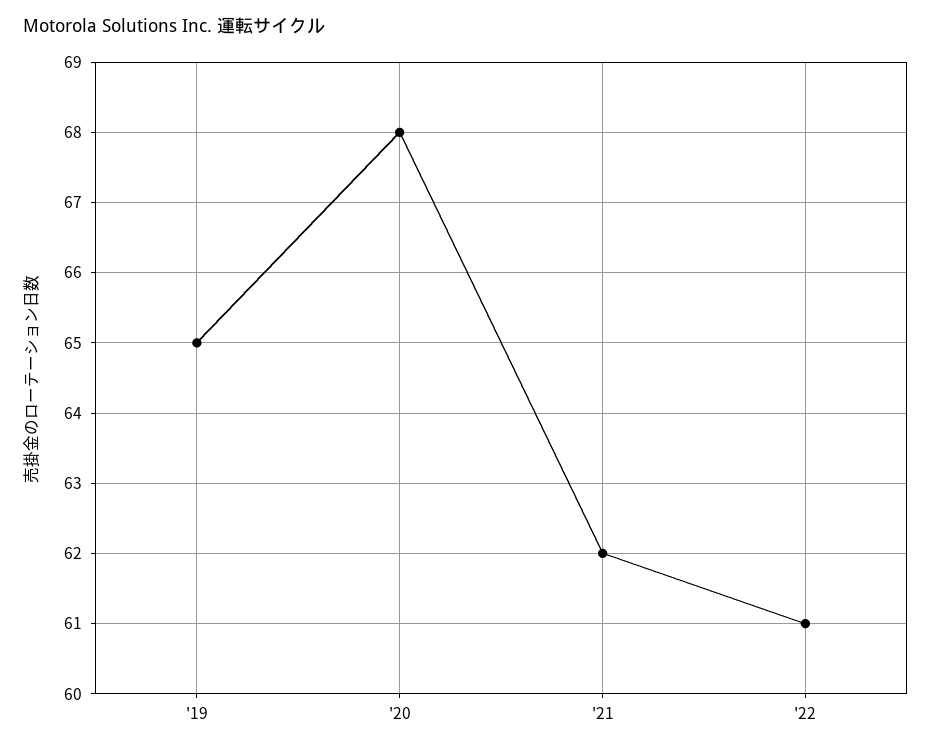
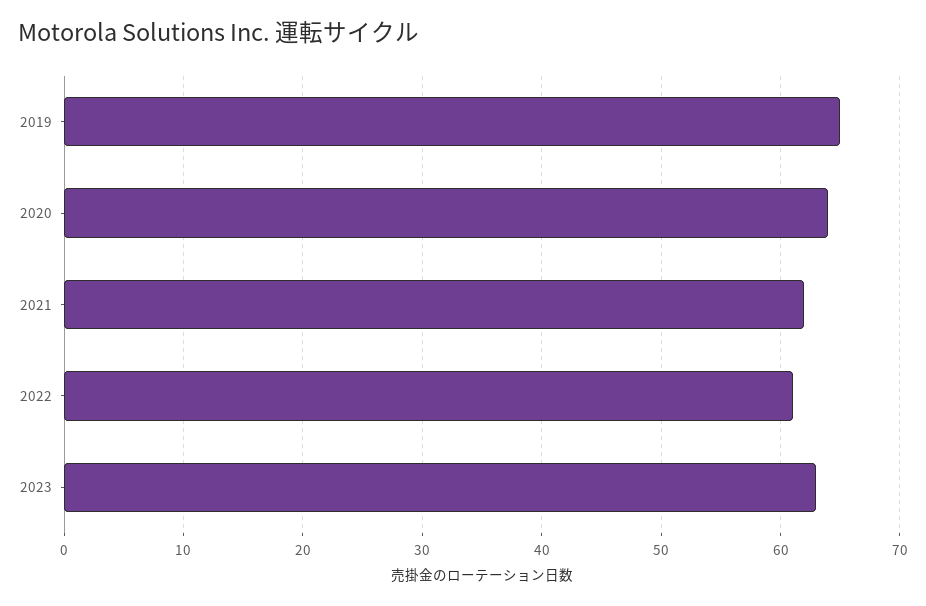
'20: 68 -> 64
2023: none -> 63

